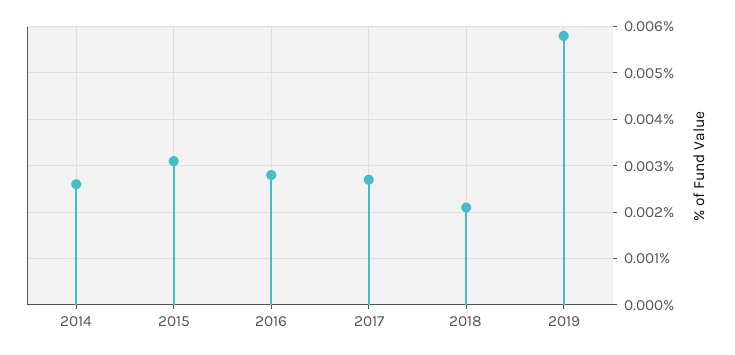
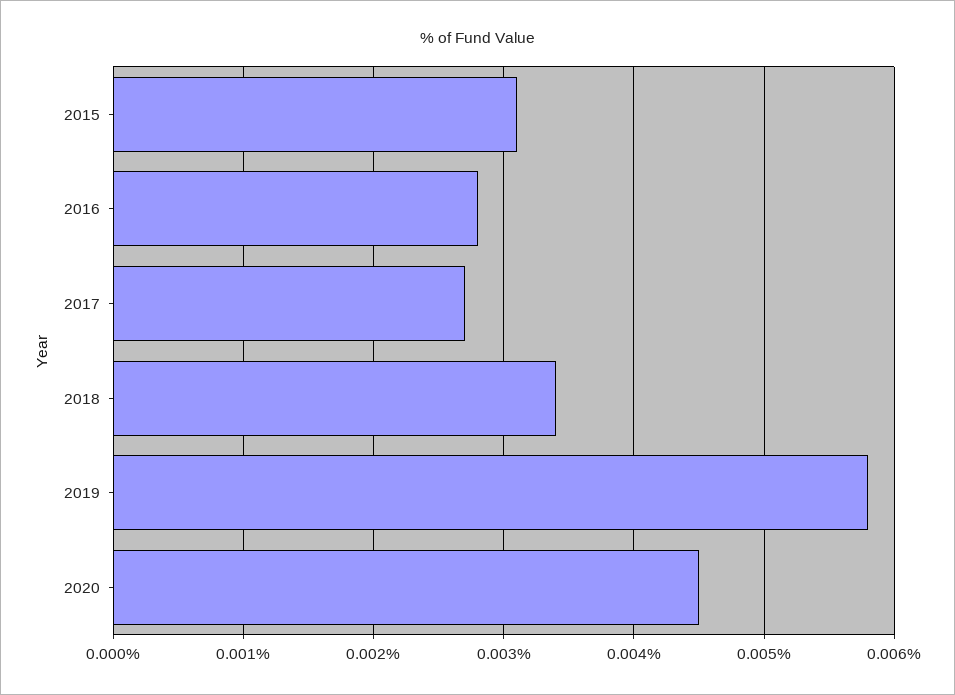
2014: 0.0025 -> none
2018: 0.002 -> 0.0034
2020: none -> 0.0045

